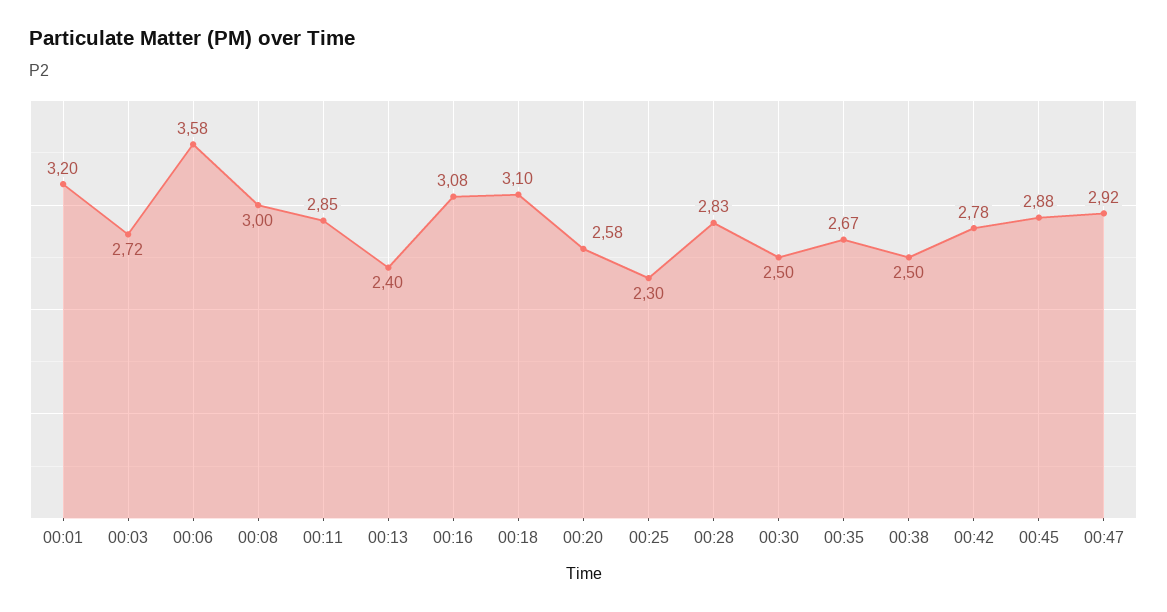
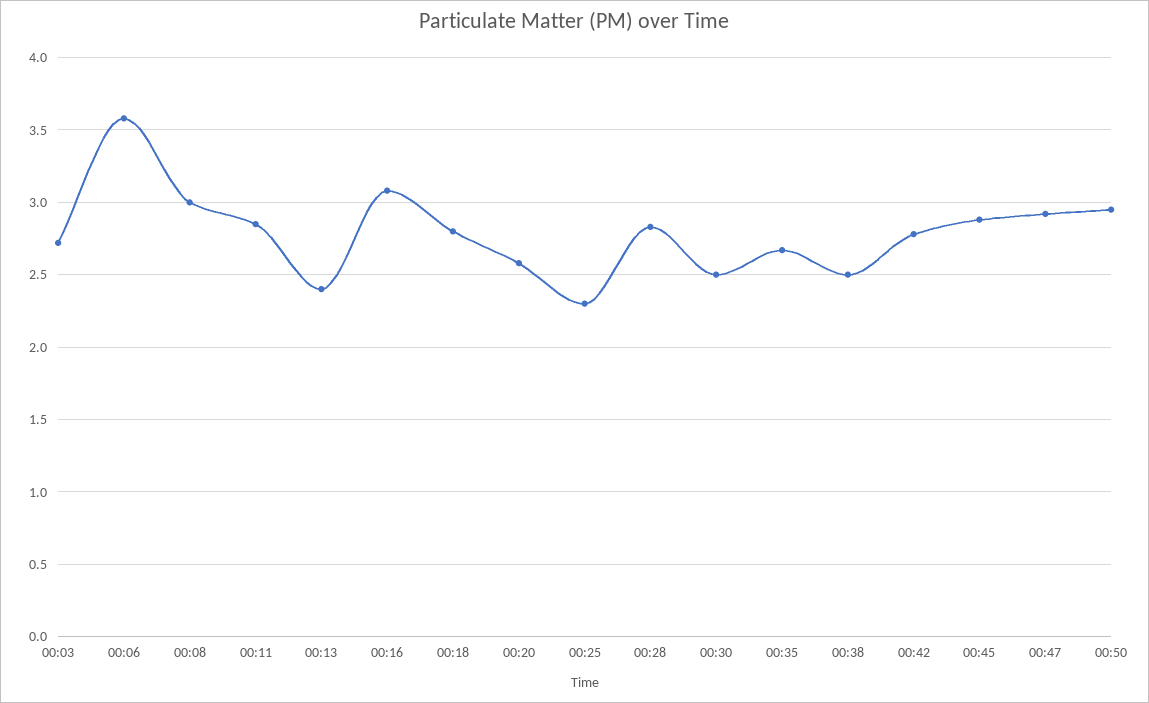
00:01: 3.2 -> none
00:18: 3.1 -> 2.8
00:50: none -> 2.95

